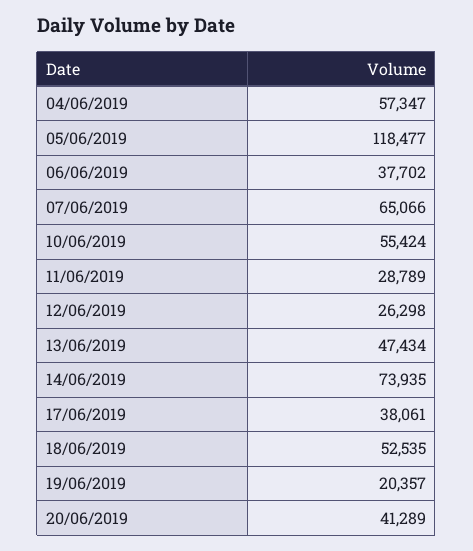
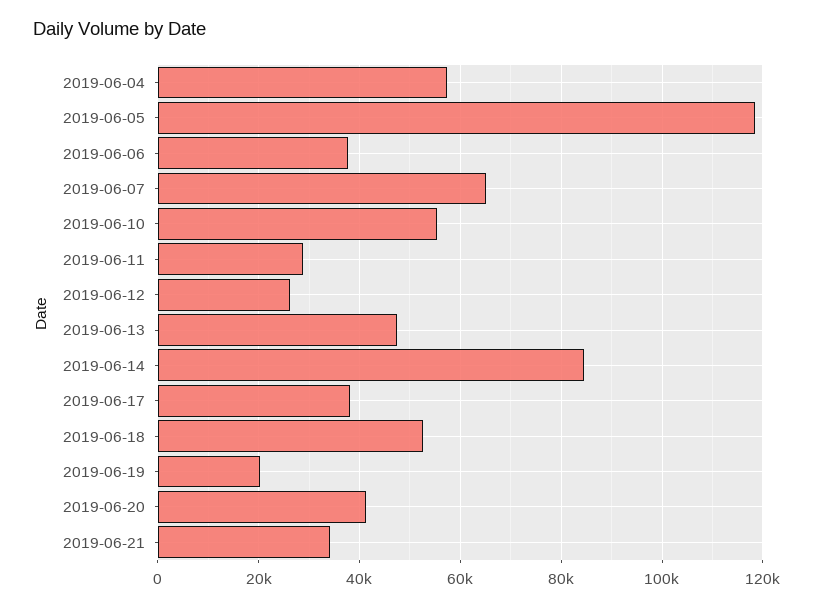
14/06/2019: 73935 -> 84000
2019-06-21: none -> 34000

